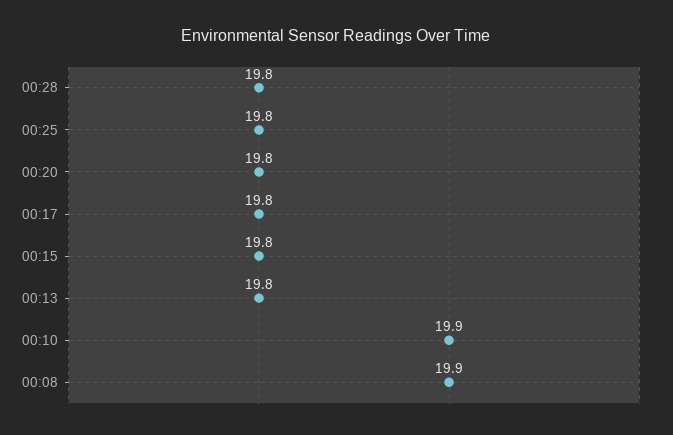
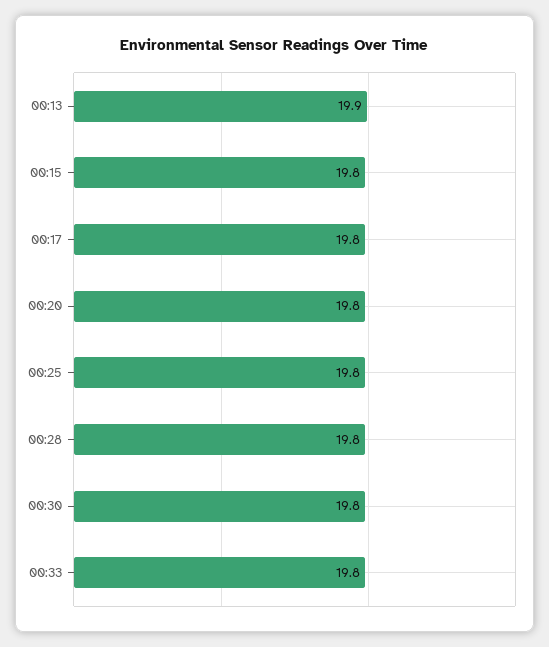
00:13: 19.8 -> 19.9
00:10: 19.9 -> none
00:08: 19.9 -> none
00:30: none -> 19.8
00:33: none -> 19.8

